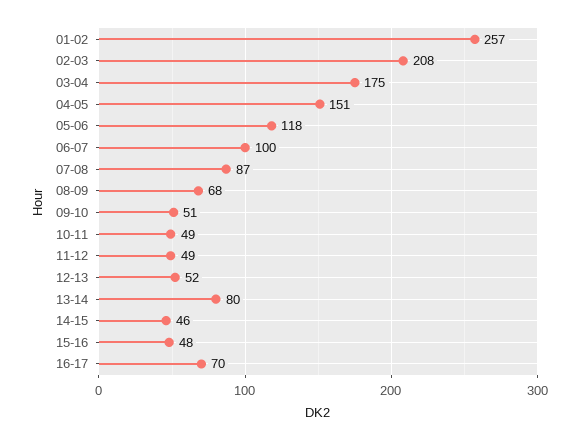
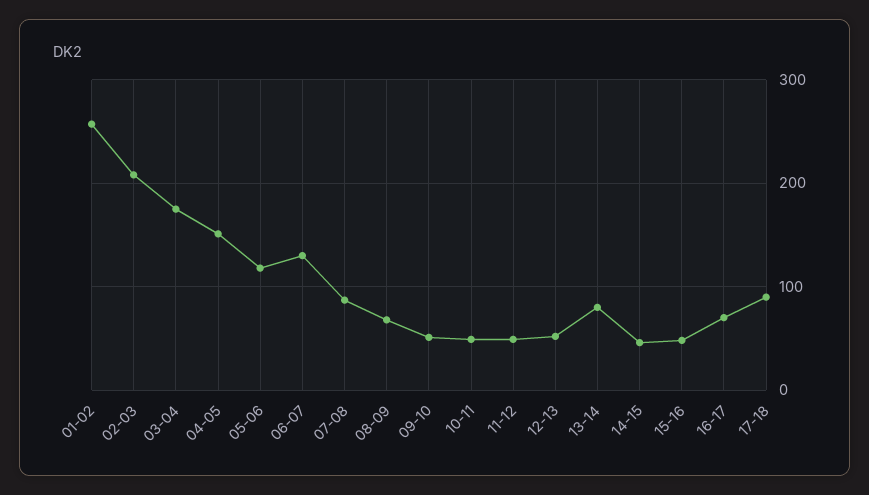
06-07: 100 -> 130
17-18: none -> 90

